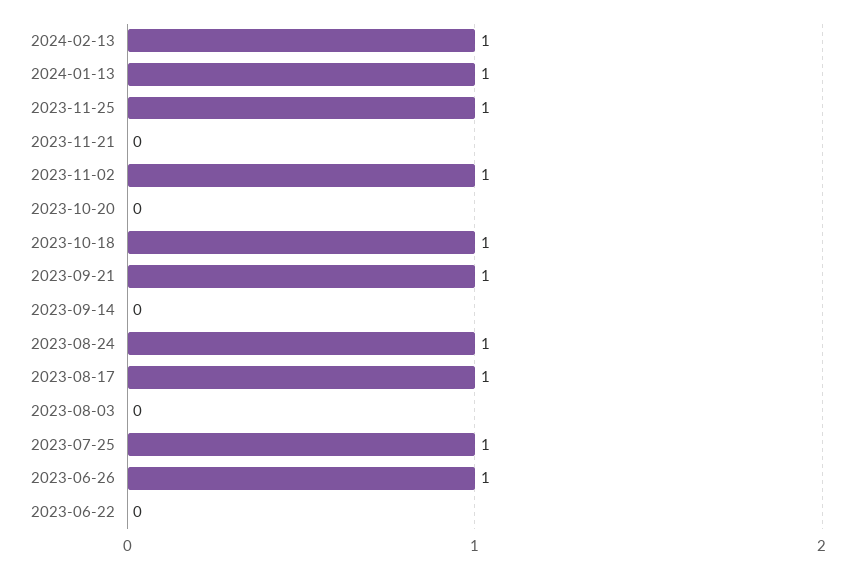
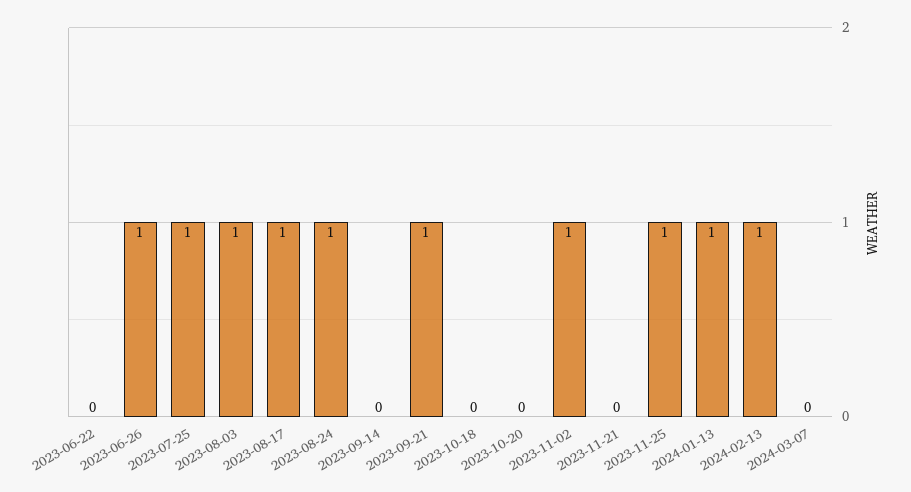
2023-10-18: 1 -> 0
2023-08-03: 0 -> 1
2024-03-07: none -> 0

